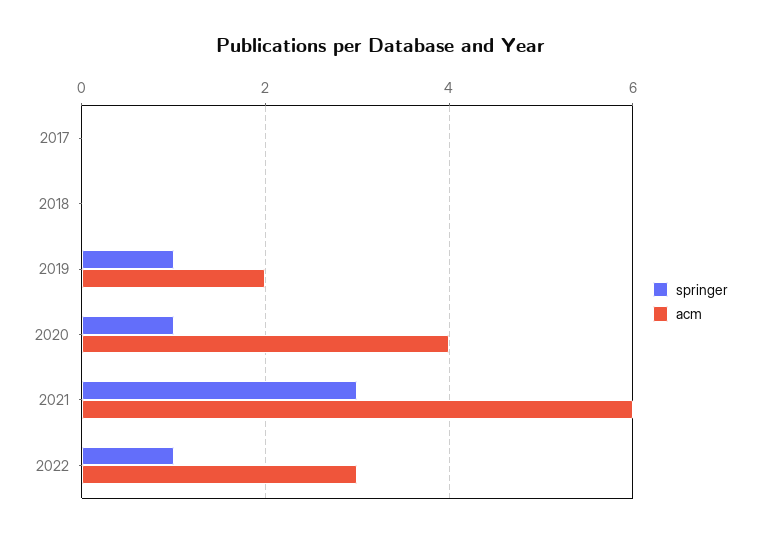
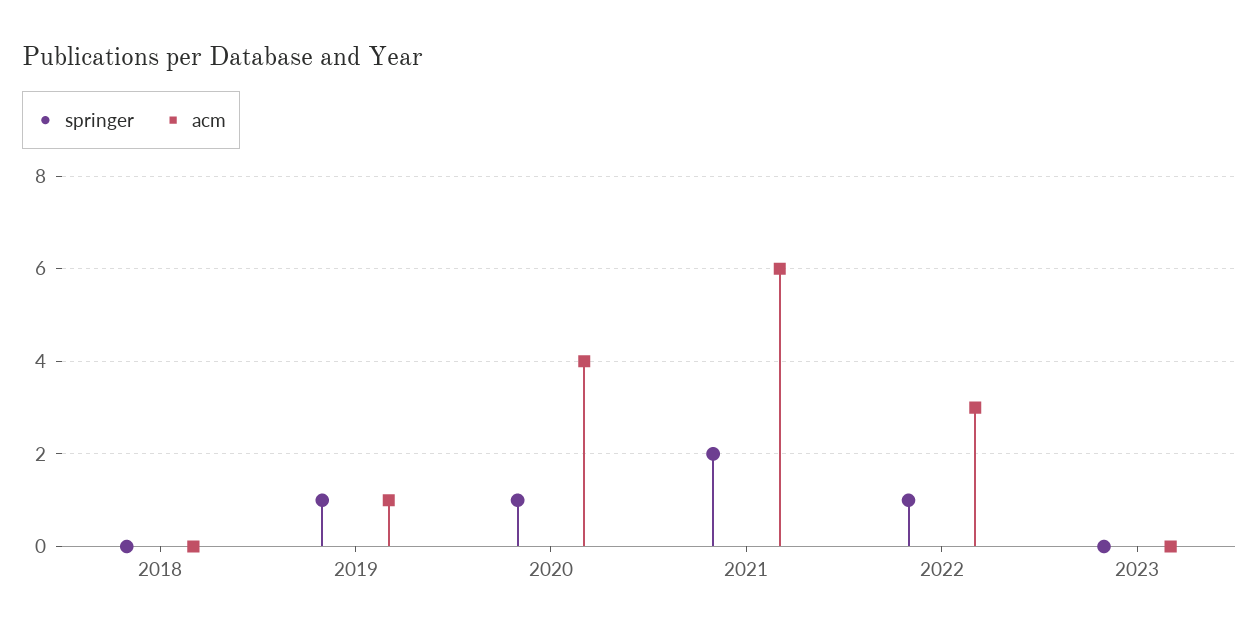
springer, 2017: 0 -> none
acm, 2017: 0 -> none
acm, 2019: 2 -> 1
springer, 2021: 3 -> 2
springer, 2023: none -> 0
acm, 2023: none -> 0

